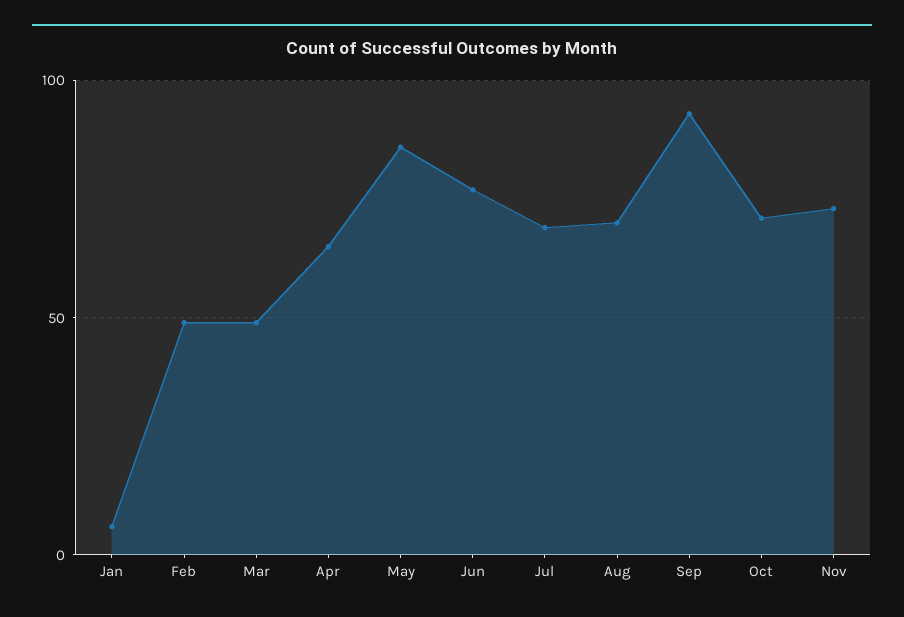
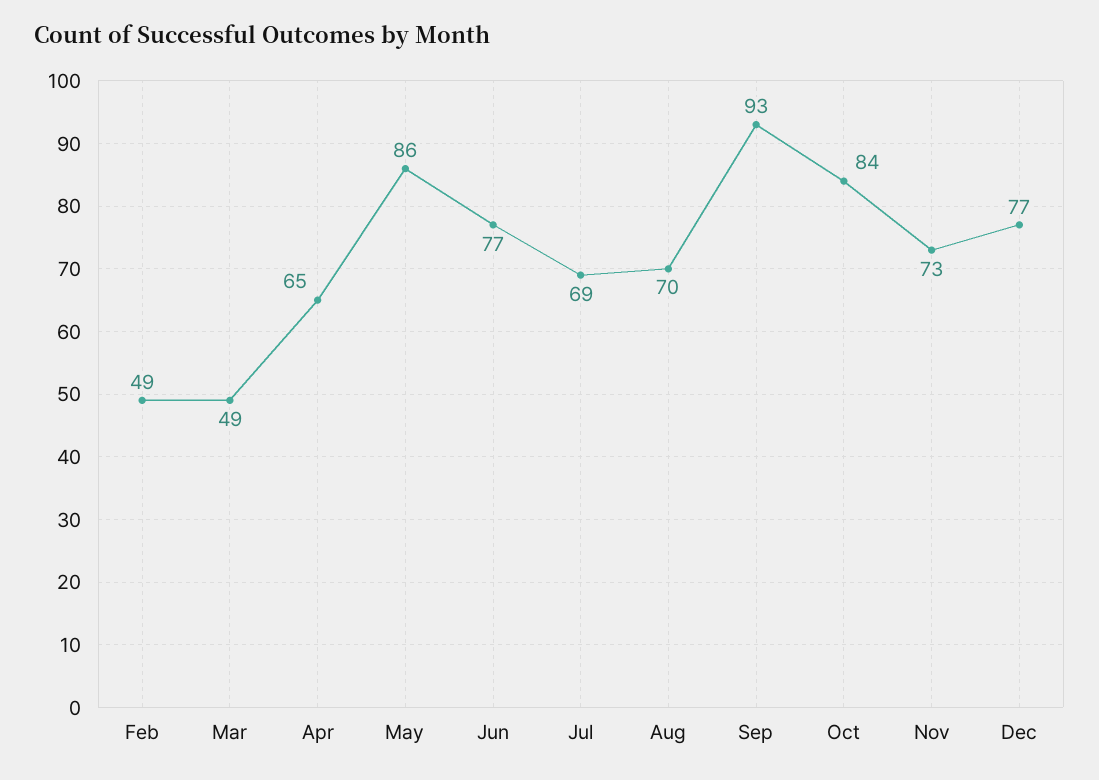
Jan: 5 -> none
Oct: 70 -> 84
Dec: none -> 77

